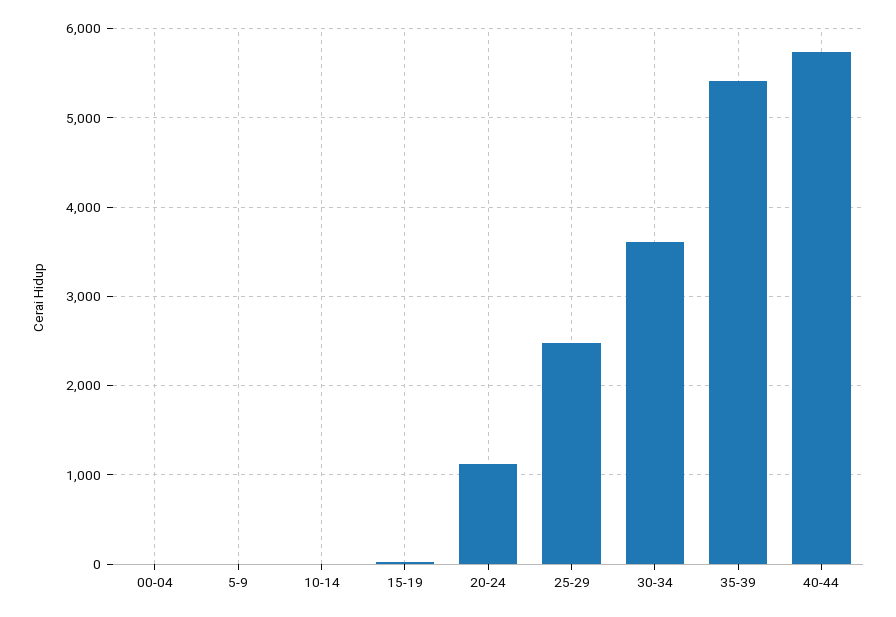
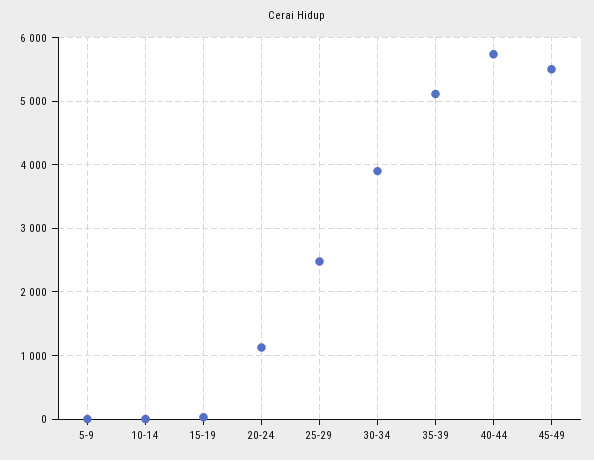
00-04: 0 -> none
30-34: 3600 -> 3900
35-39: 5400 -> 5100
45-49: none -> 5500

